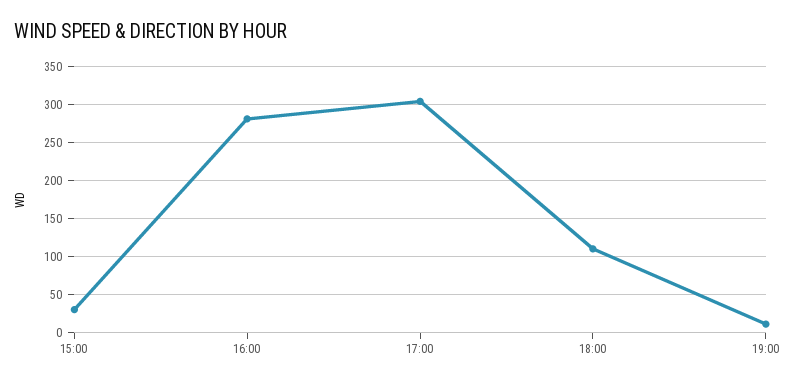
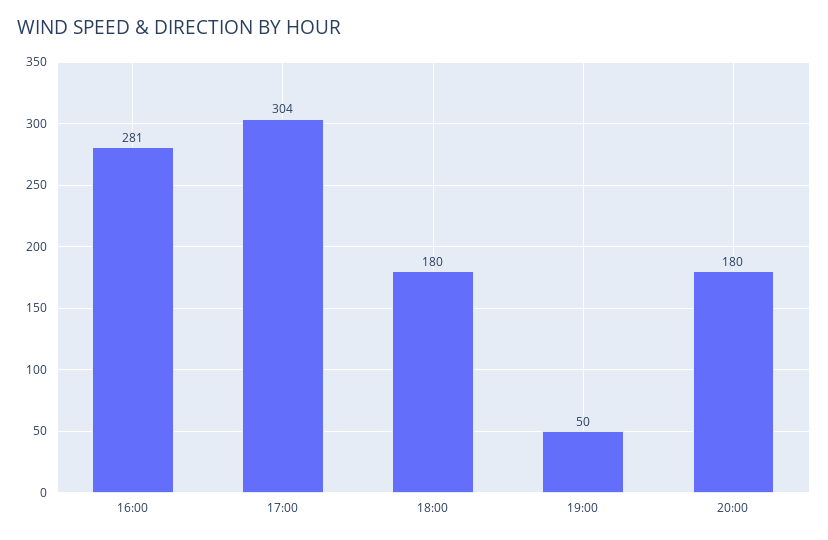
15:00: 30 -> none
18:00: 110 -> 180
19:00: 10 -> 50
20:00: none -> 180

